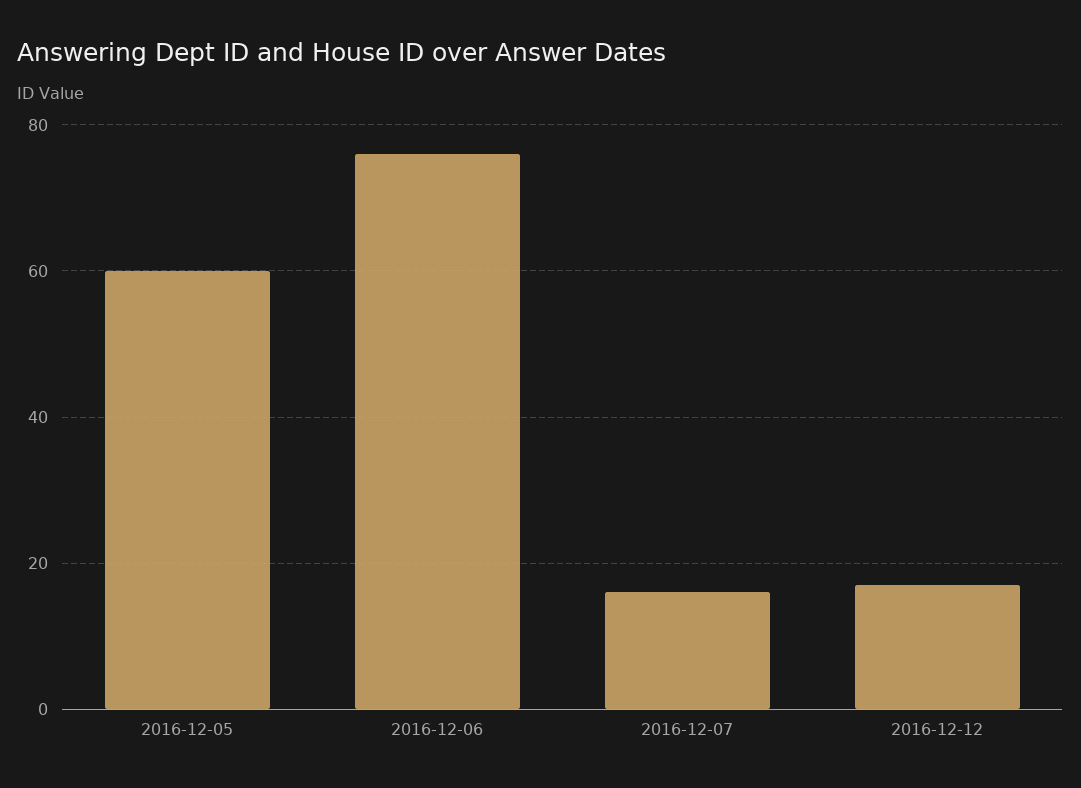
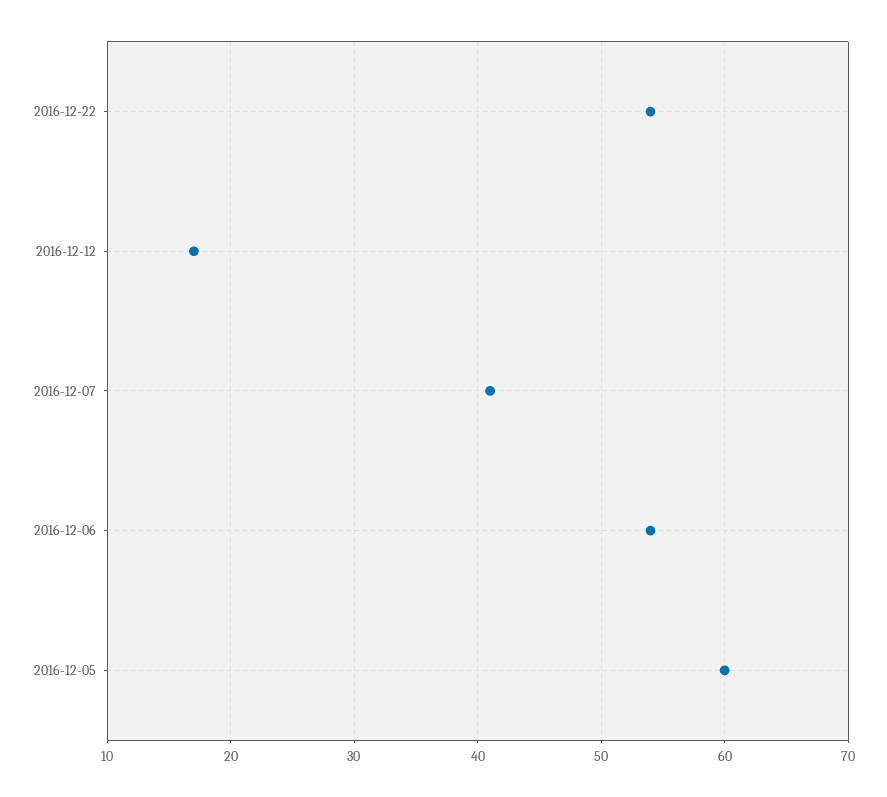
2016-12-06: 75 -> 54
2016-12-07: 15 -> 41
2016-12-22: none -> 54

